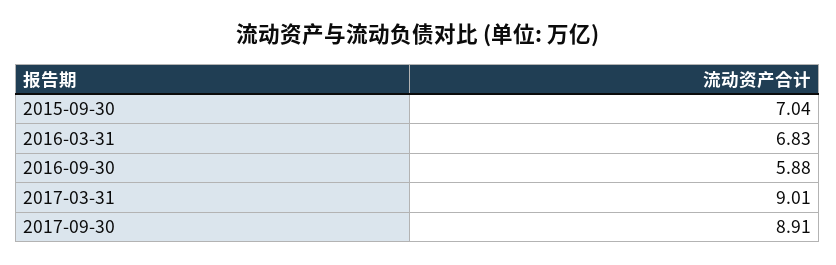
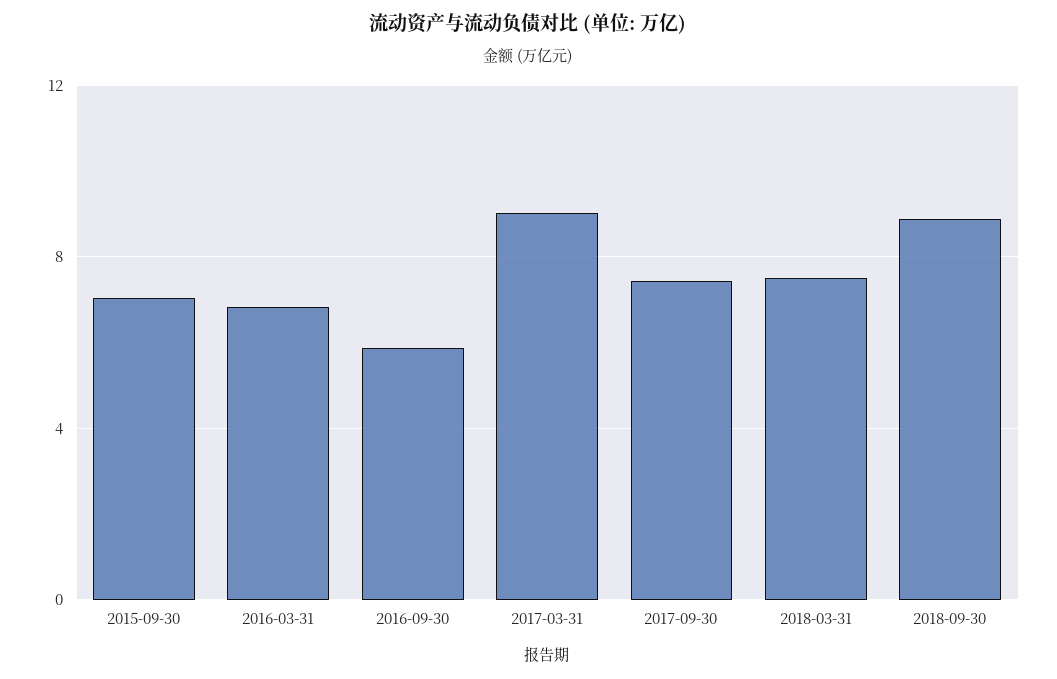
2017-09-30: 8.91 -> 7.5
2018-03-31: none -> 7.5
2018-09-30: none -> 9

